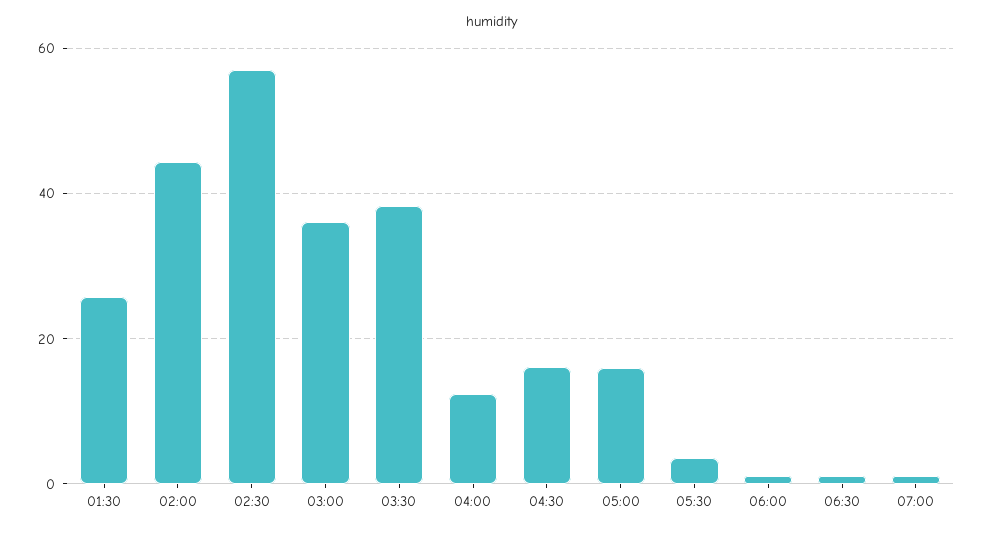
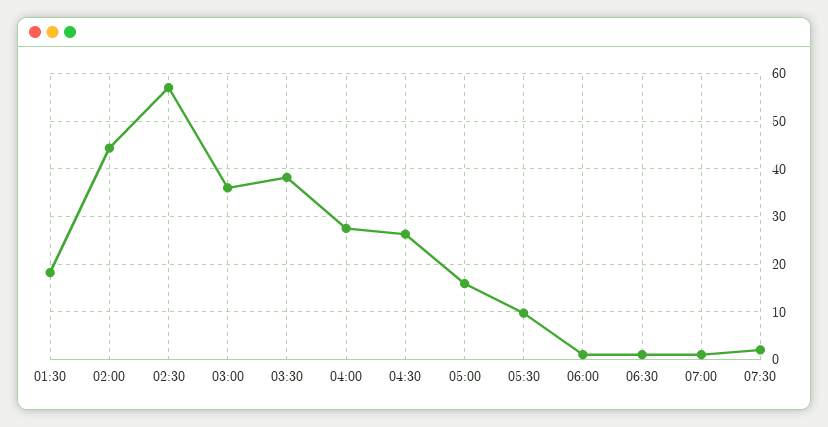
01:30: 26 -> 18
04:00: 12 -> 28
04:30: 16 -> 26
05:30: 4 -> 10
07:30: none -> 2

